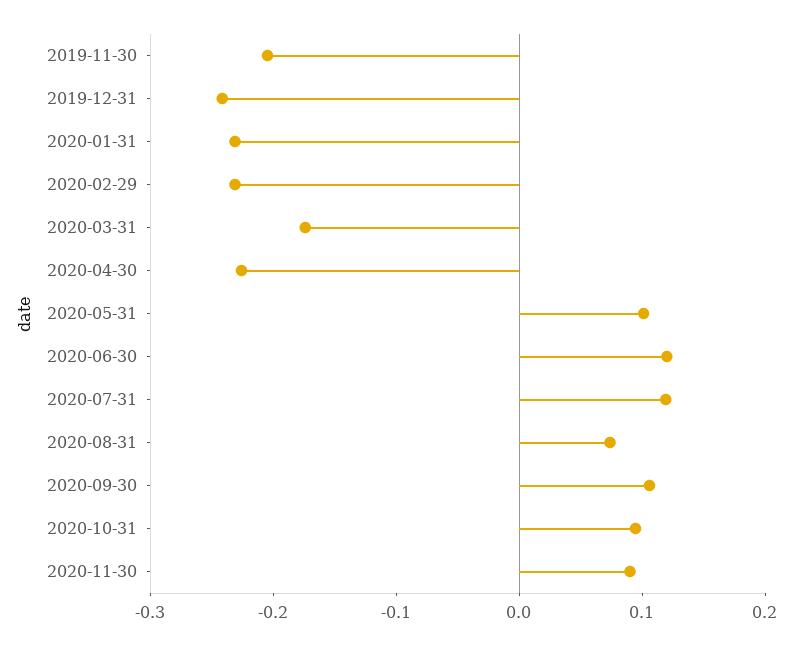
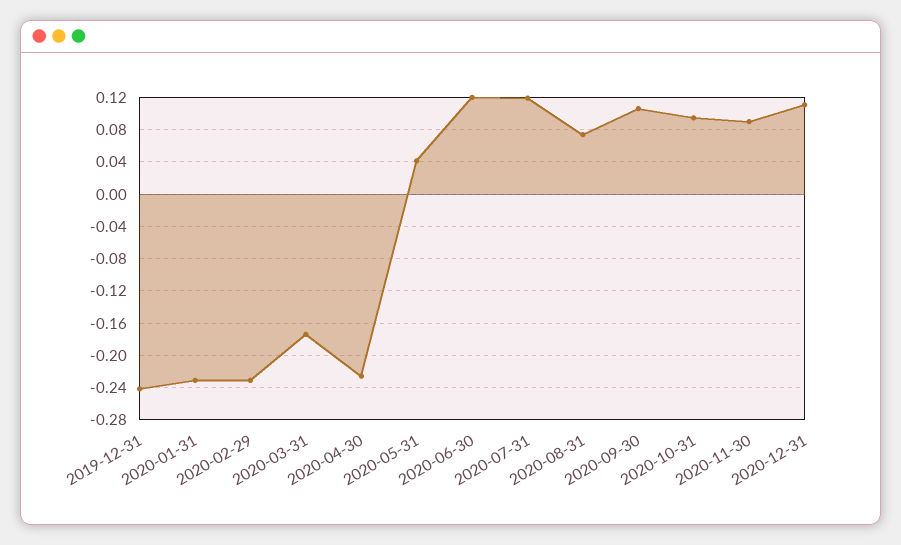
2019-11-30: -0.2 -> none
2020-05-31: 0.1 -> 0.04
2020-12-31: none -> 0.11

